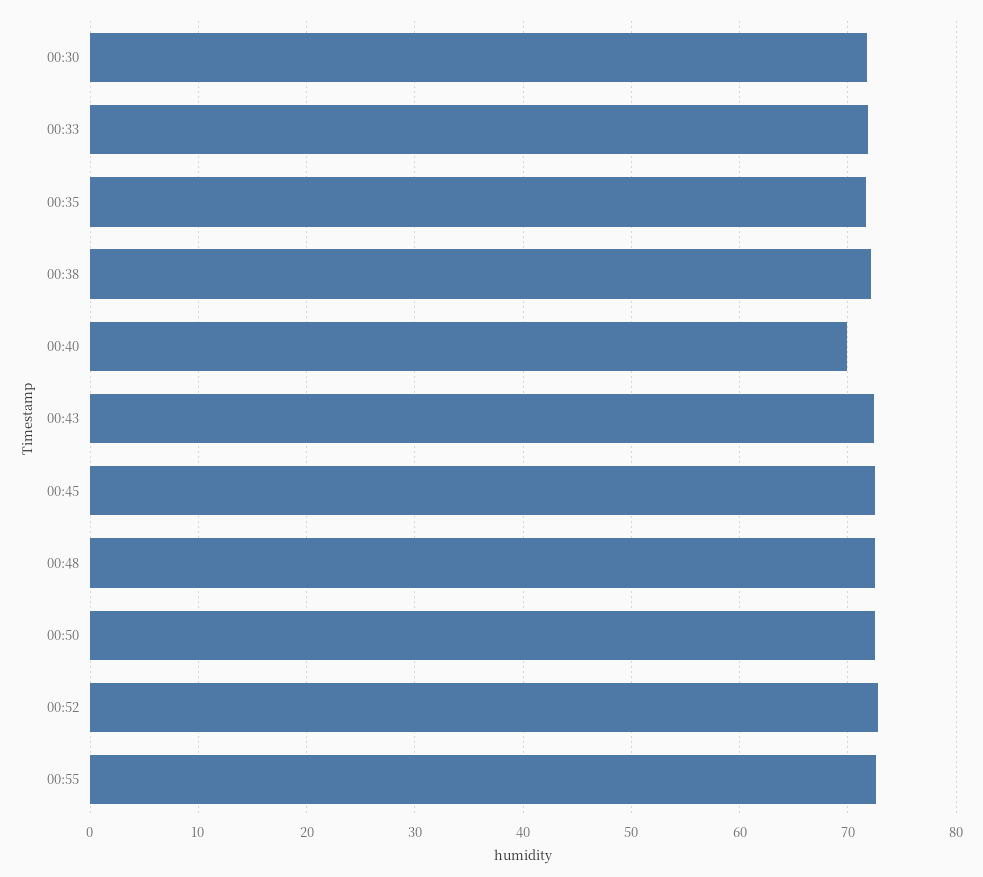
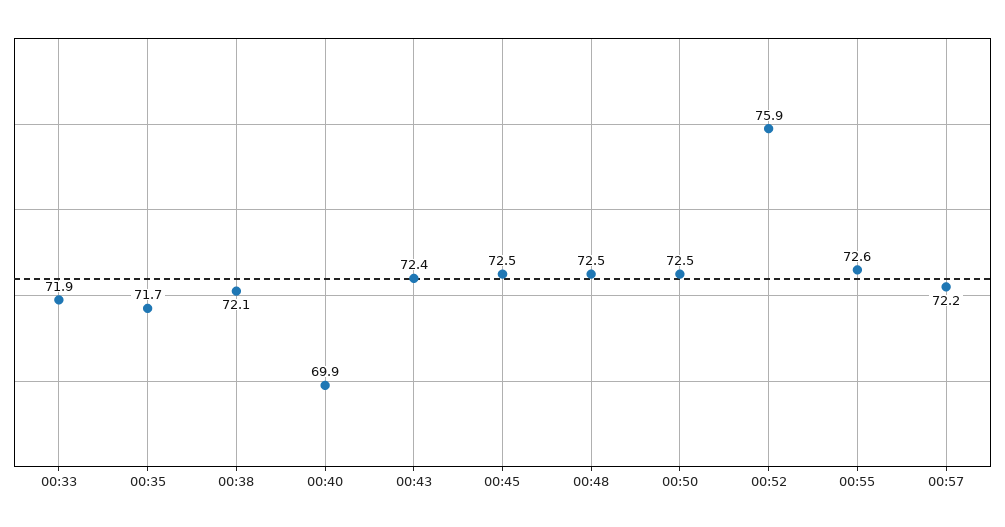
00:30: 72 -> none
00:52: 73 -> 75.9
00:57: none -> 72.2

